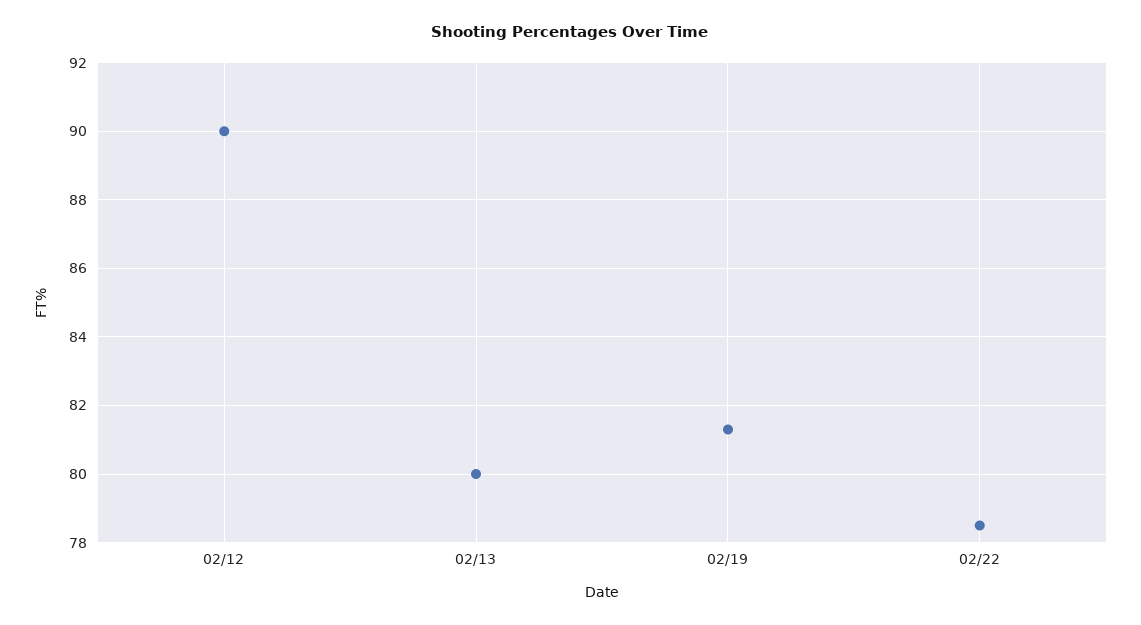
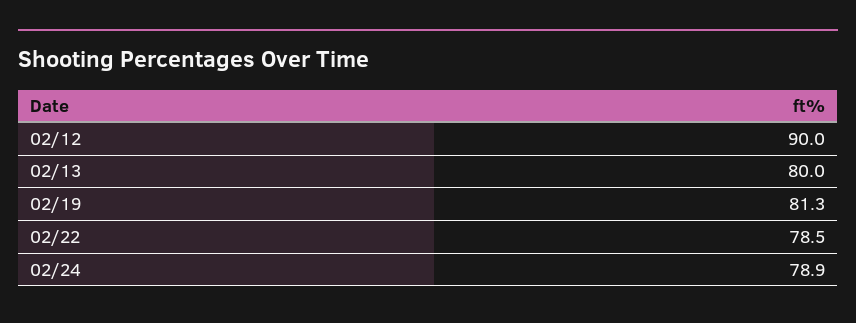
02/24: none -> 78.9

